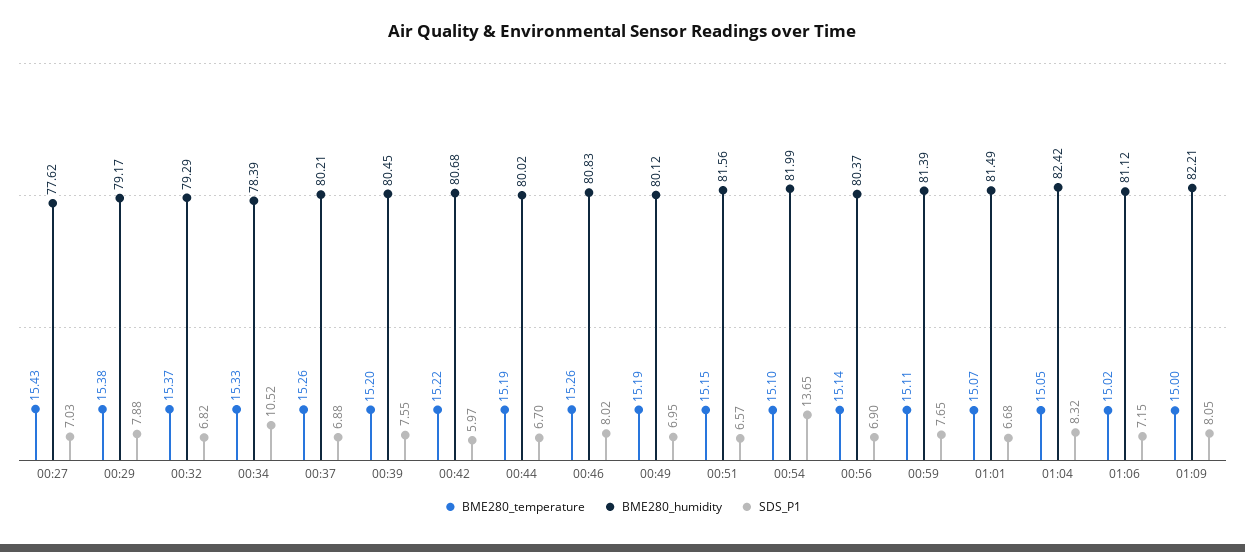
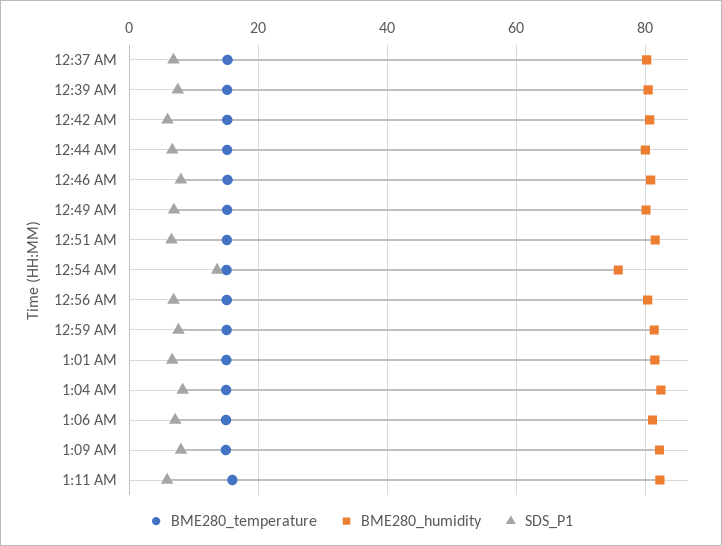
BME280_temperature, 00:27: 15.43 -> none
BME280_humidity, 00:27: 77.62 -> none
SDS_P1, 00:27: 7.03 -> none
BME280_temperature, 00:29: 15.38 -> none
BME280_humidity, 00:29: 79.17 -> none
SDS_P1, 00:29: 7.88 -> none
BME280_temperature, 00:32: 15.37 -> none
BME280_humidity, 00:32: 79.29 -> none
SDS_P1, 00:32: 6.82 -> none
BME280_temperature, 00:34: 15.33 -> none
BME280_humidity, 00:34: 78.39 -> none
SDS_P1, 00:34: 10.52 -> none
BME280_humidity, 00:54: 81.99 -> 76
BME280_temperature, 1:11 AM: none -> 16
BME280_humidity, 1:11 AM: none -> 82
SDS_P1, 1:11 AM: none -> 6

